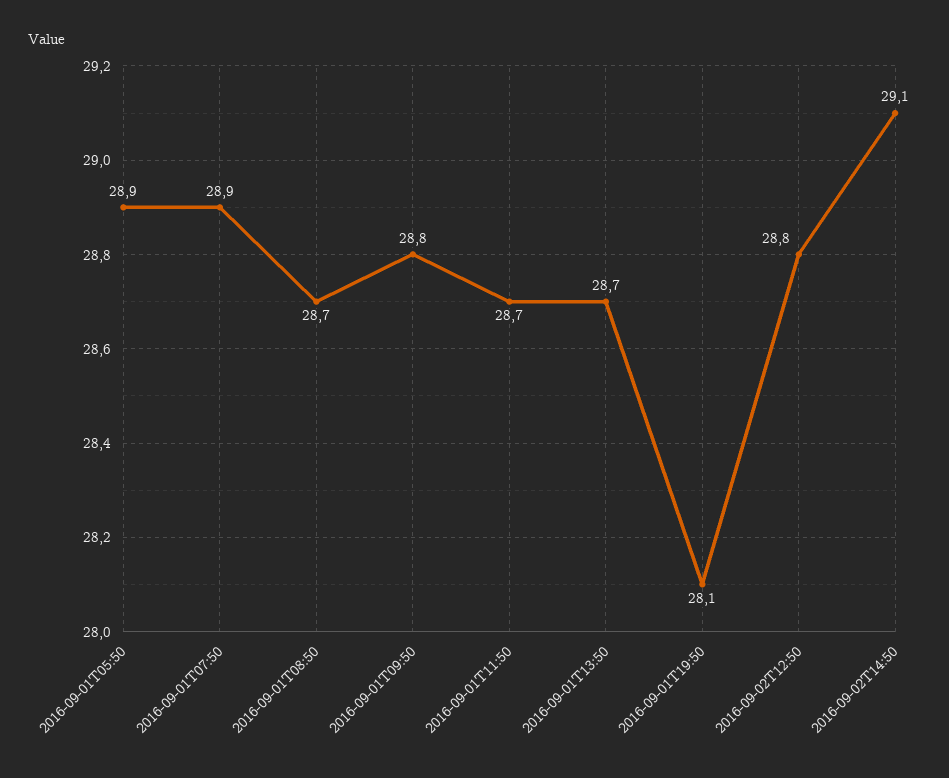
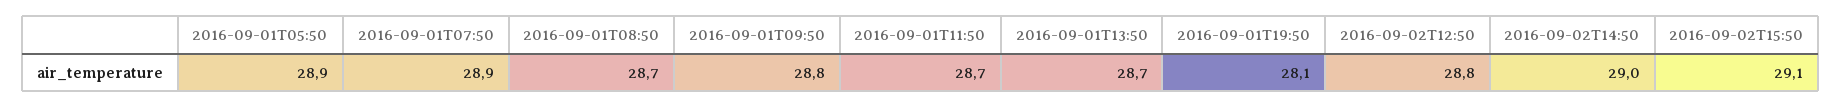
2016-09-02T14:50: 29.1 -> 29
2016-09-02T15:50: none -> 29.1

